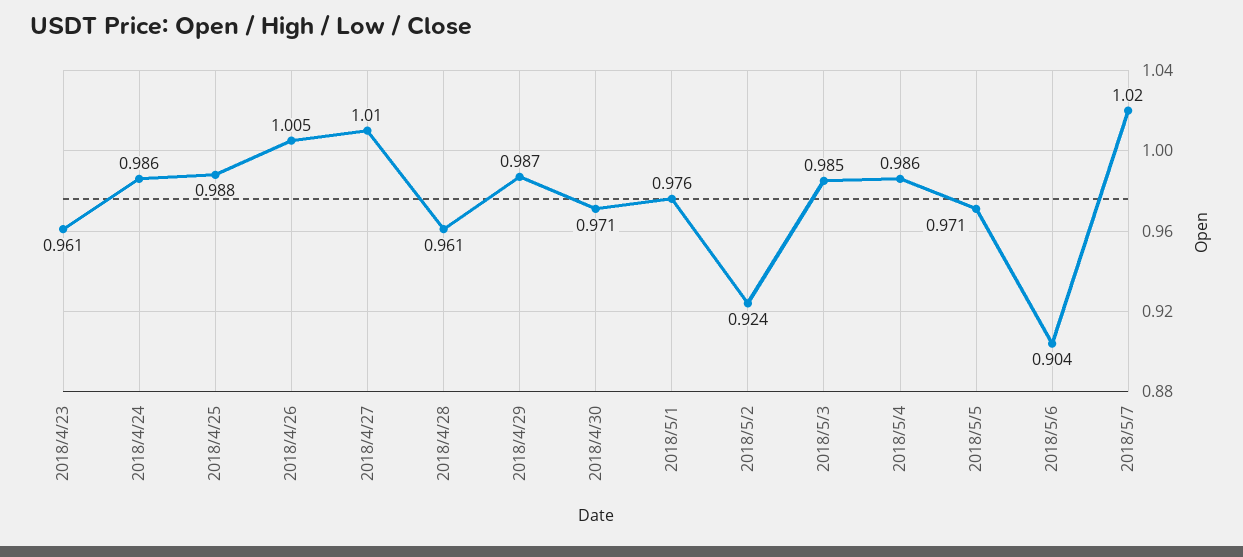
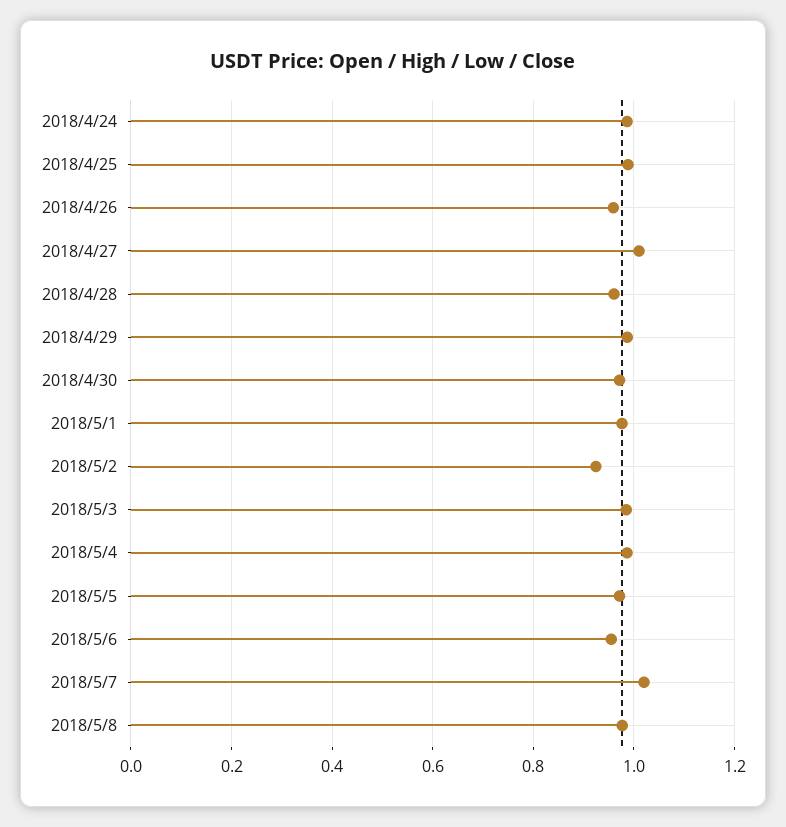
2018/4/23: 0.961 -> none
2018/4/26: 1.005 -> 0.96
2018/5/6: 0.904 -> 0.96
2018/5/8: none -> 0.98

